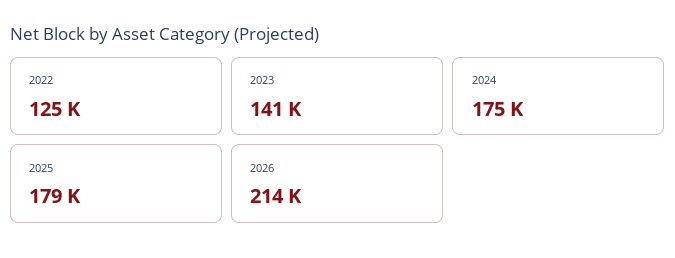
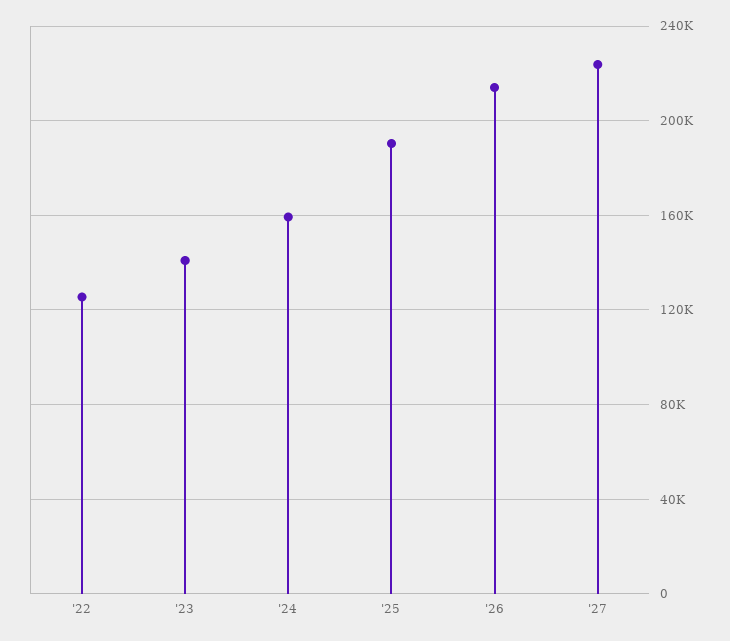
2024: 175000 -> 160000
2025: 179000 -> 190000
'27: none -> 225000

